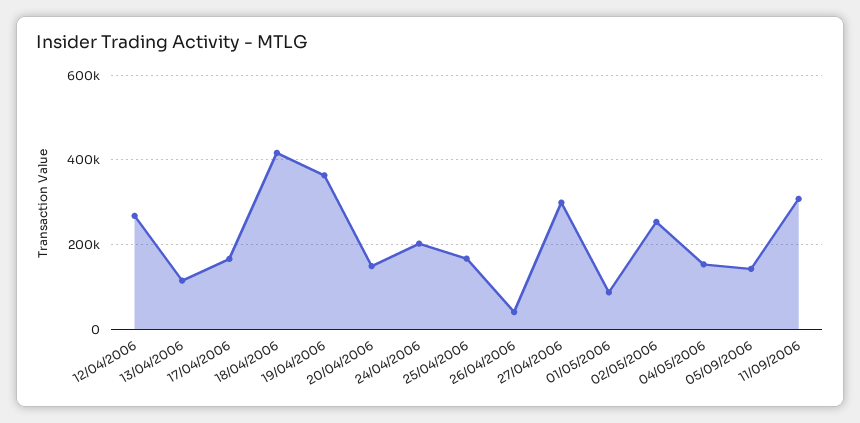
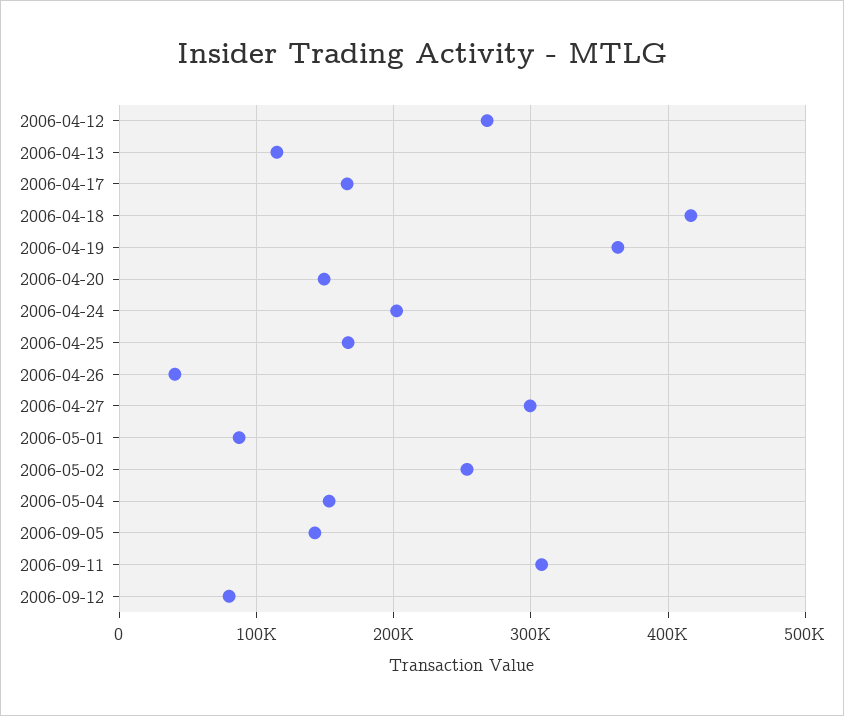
2006-09-12: none -> 80000

